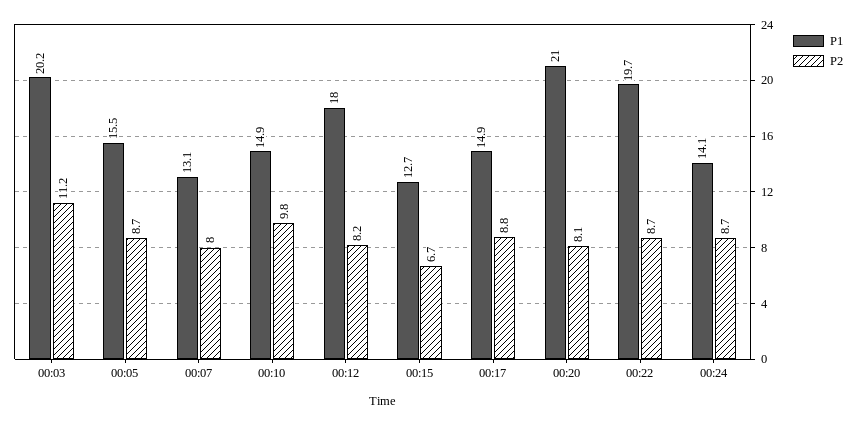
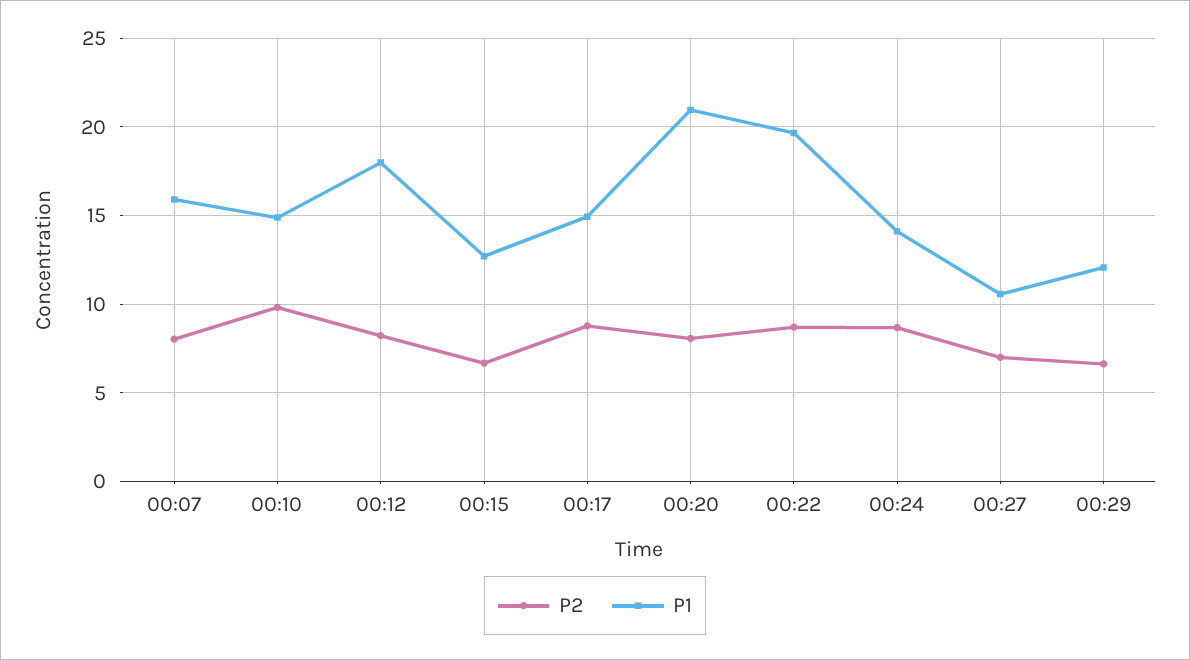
P1, 00:03: 20.2 -> none
P2, 00:03: 11.2 -> none
P1, 00:05: 15.5 -> none
P2, 00:05: 8.7 -> none
P1, 00:07: 13.1 -> 16
P2, 00:27: none -> 7
P1, 00:27: none -> 10.5
P2, 00:29: none -> 6.5
P1, 00:29: none -> 12

